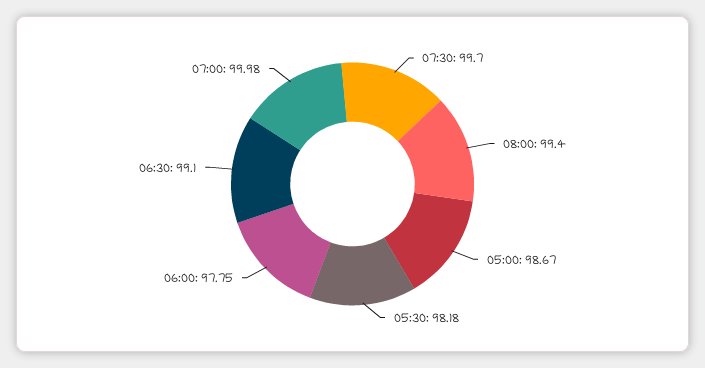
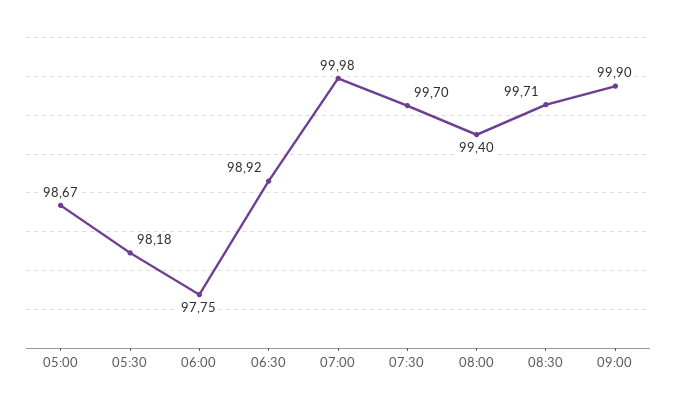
06:30: 99.1 -> 98.92
08:30: none -> 99.71
09:00: none -> 99.9

